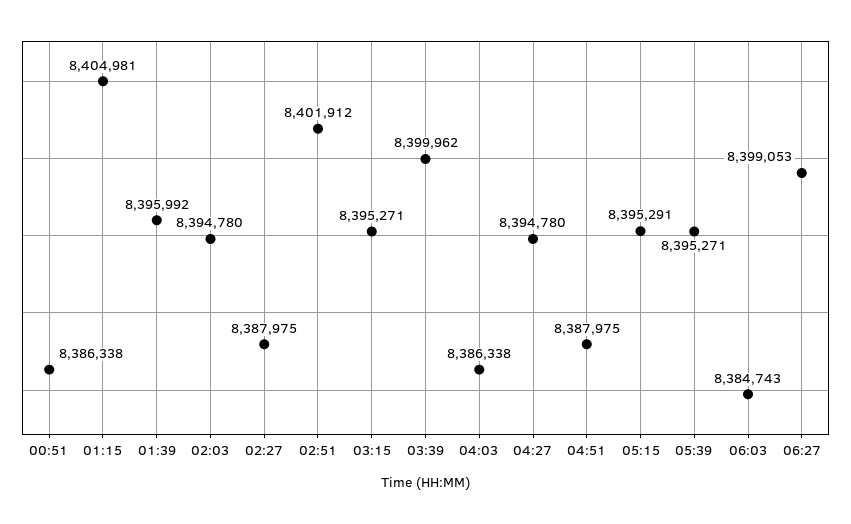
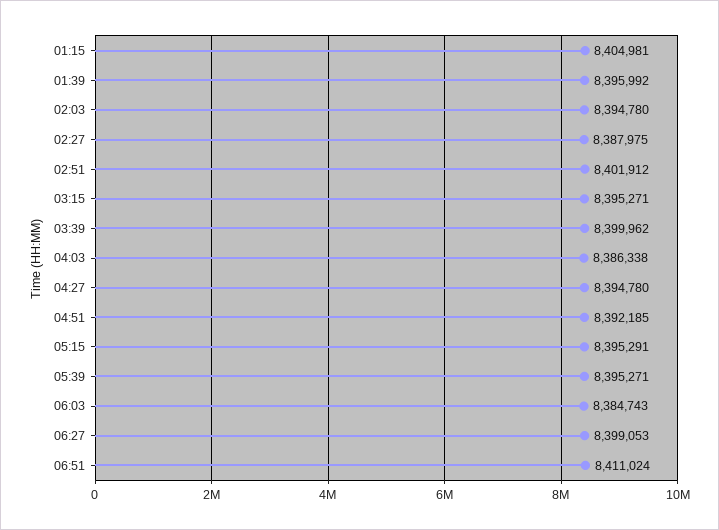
00:51: 8386338 -> none
04:51: 8387975 -> 8392185
06:51: none -> 8411024

